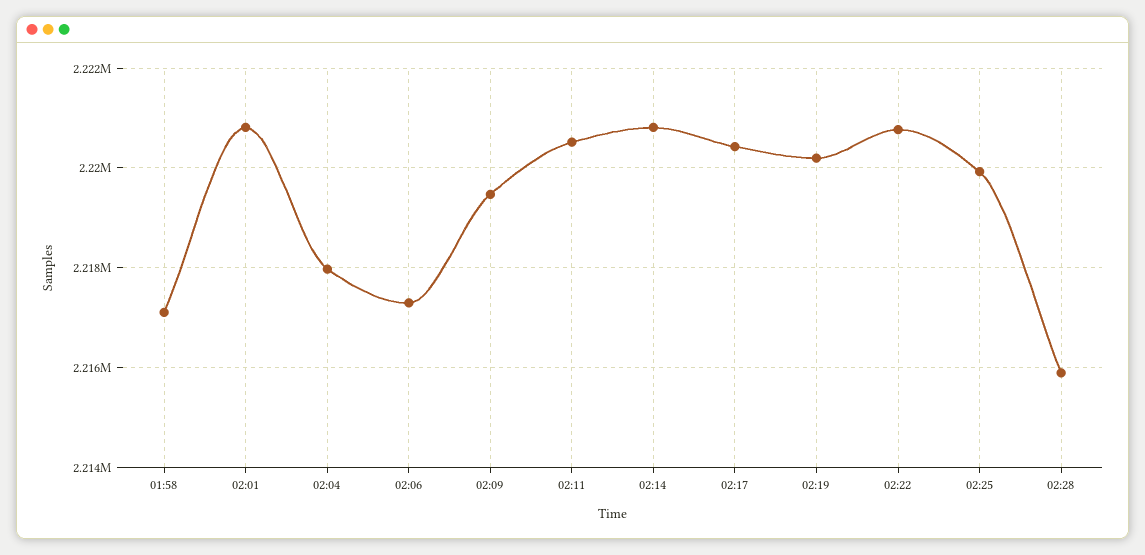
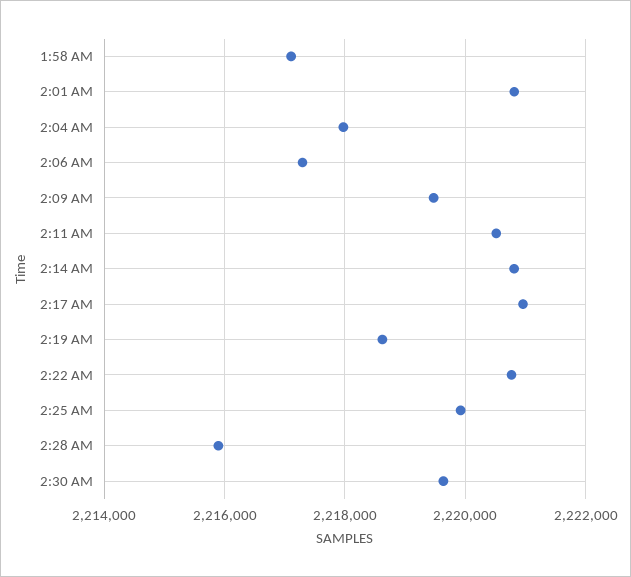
02:17: 2220400 -> 2221000
02:19: 2220200 -> 2218600
2:30 AM: none -> 2219600

